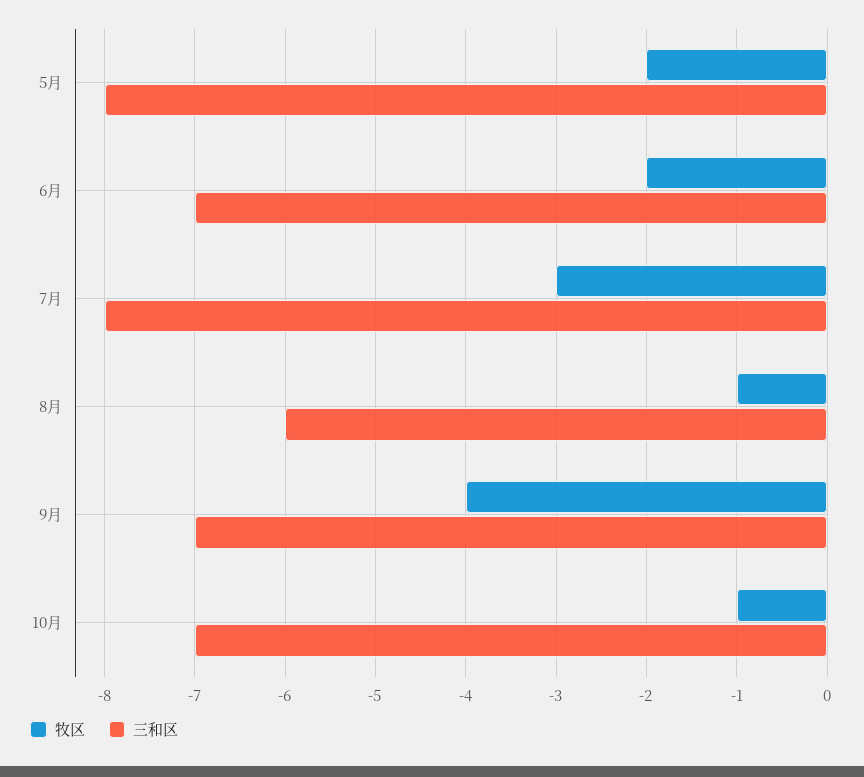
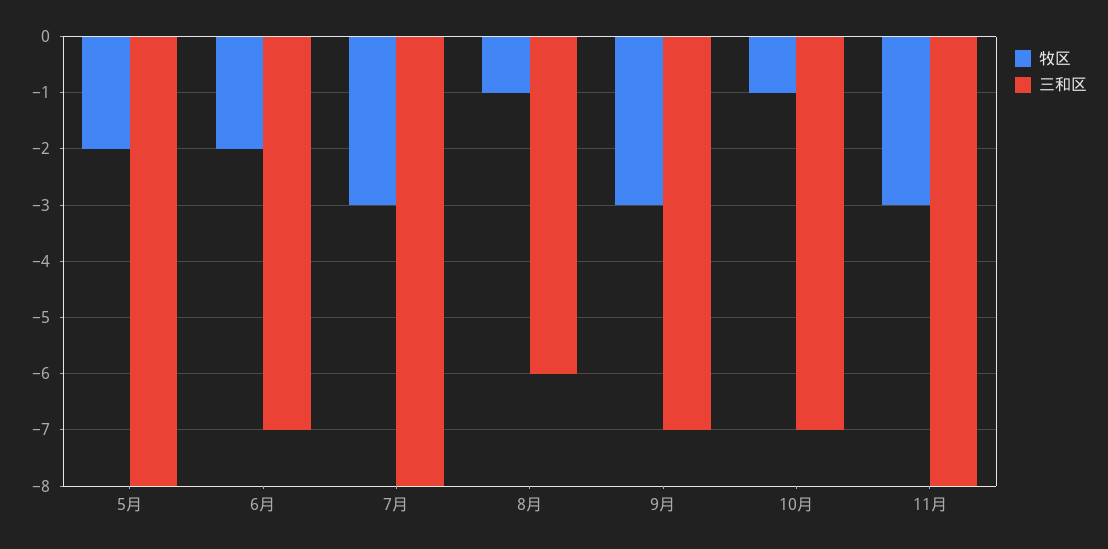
牧区, 9月: -4 -> -3
牧区, 11月: none -> -3
三和区, 11月: none -> -8

